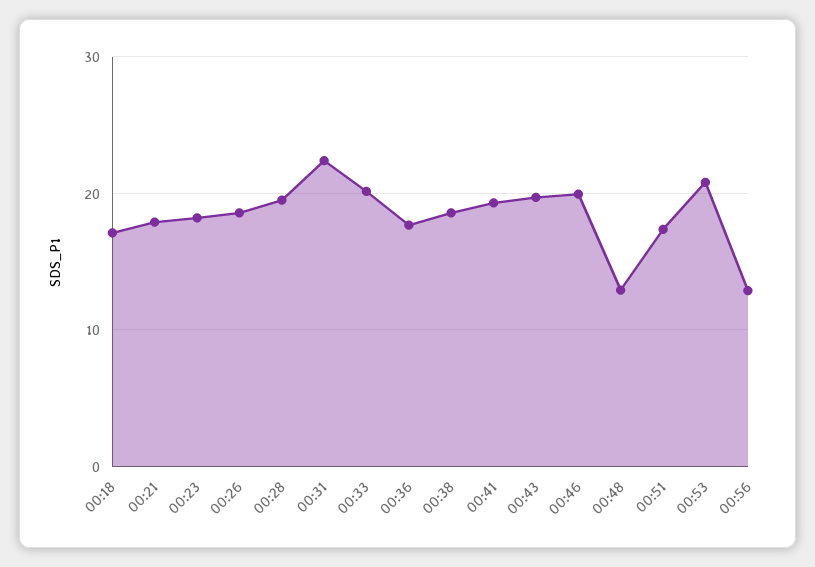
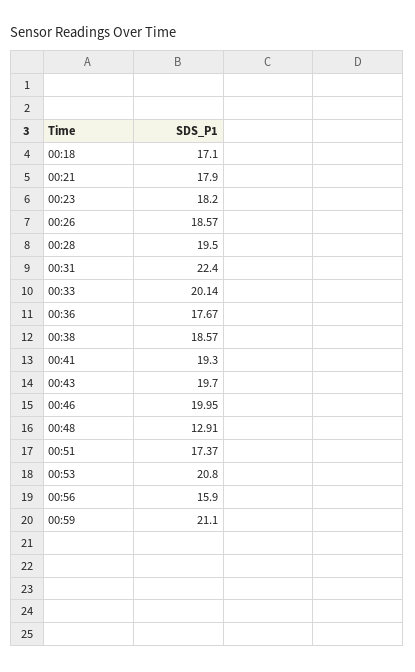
00:56: 13 -> 15.9
00:59: none -> 21.1

